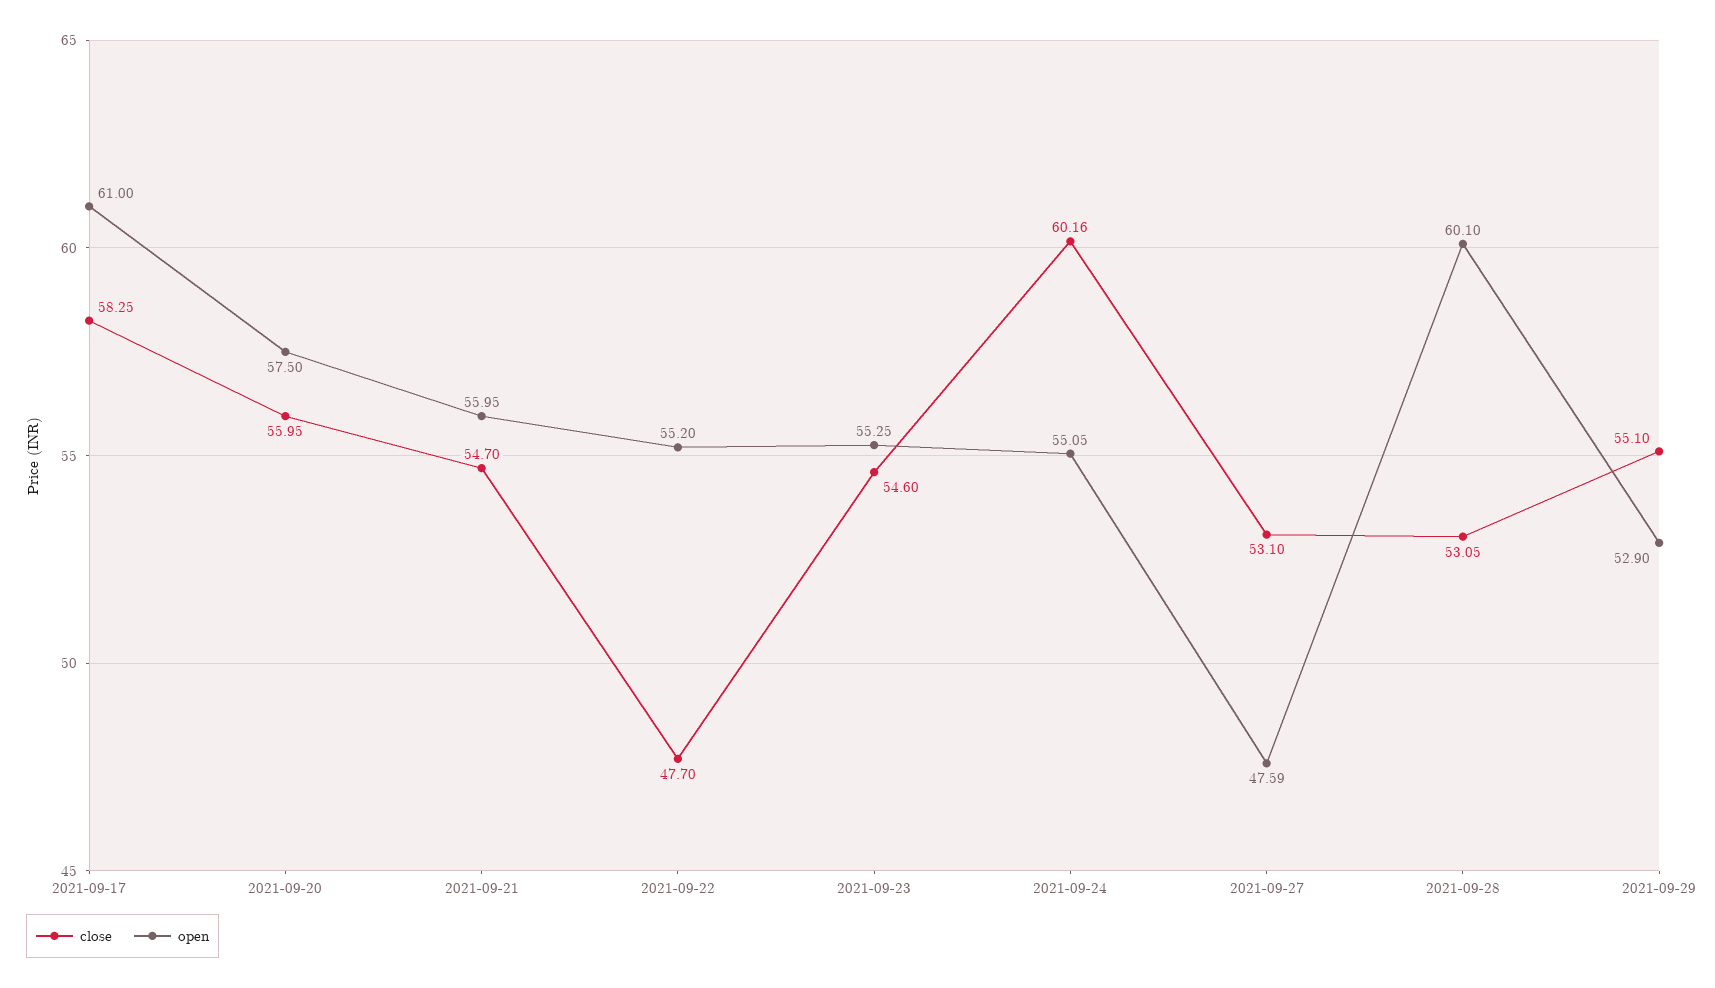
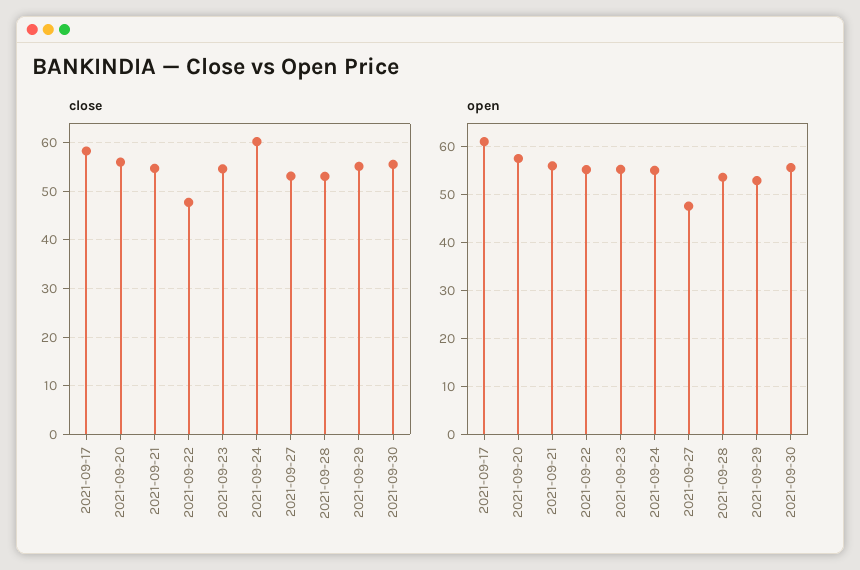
open, 2021-09-28: 60.1 -> 54
close, 2021-09-30: none -> 56
open, 2021-09-30: none -> 56

